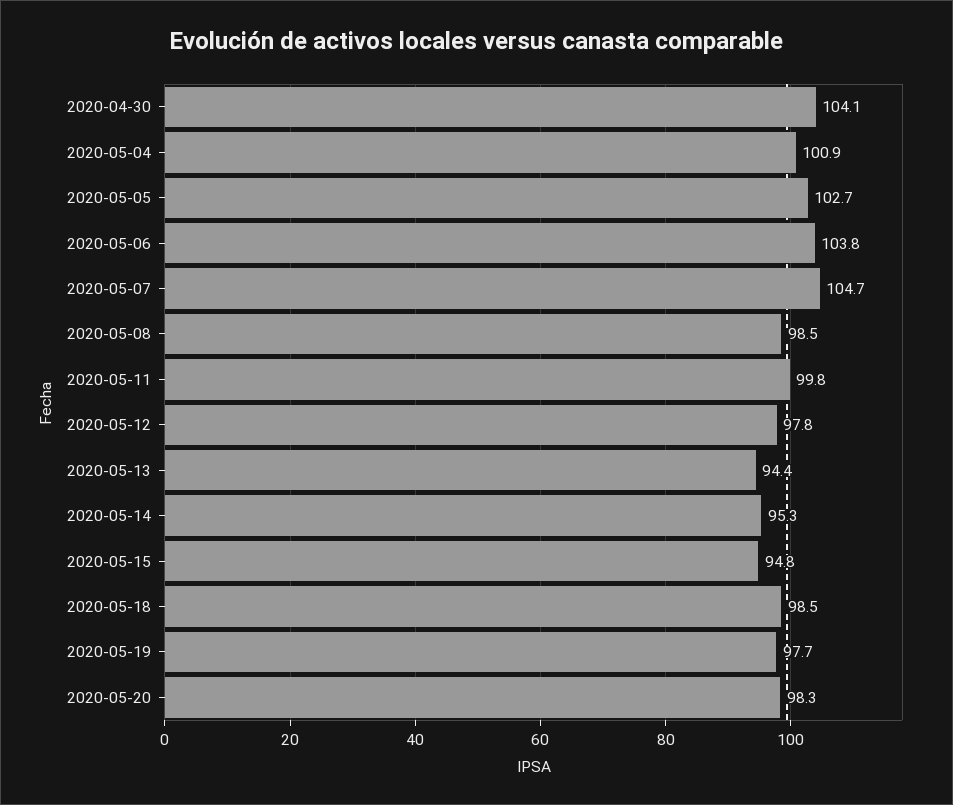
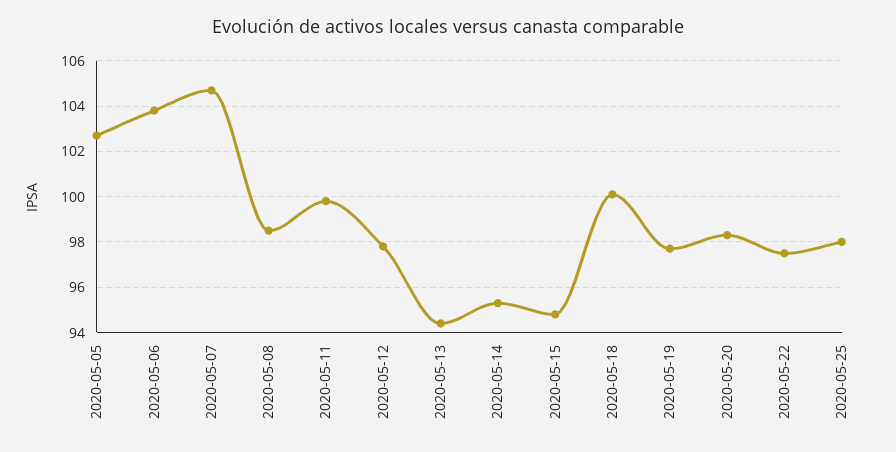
2020-04-30: 104.1 -> none
2020-05-04: 100.9 -> none
2020-05-18: 98.5 -> 100
2020-05-22: none -> 97.5
2020-05-25: none -> 98

